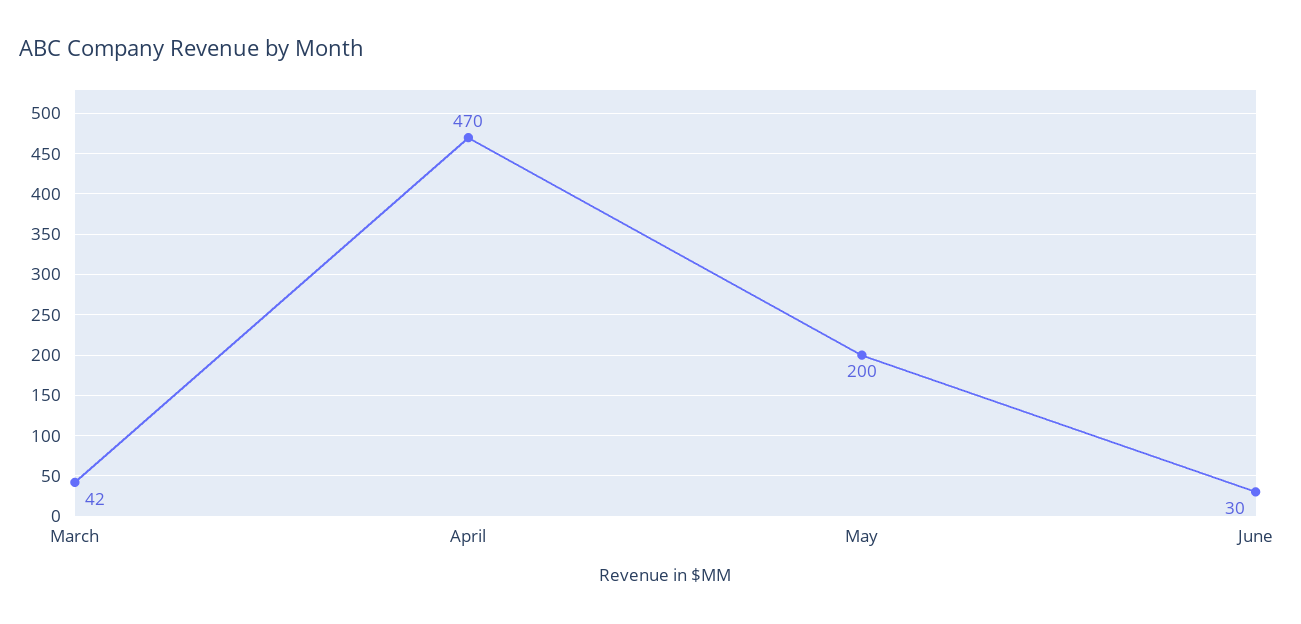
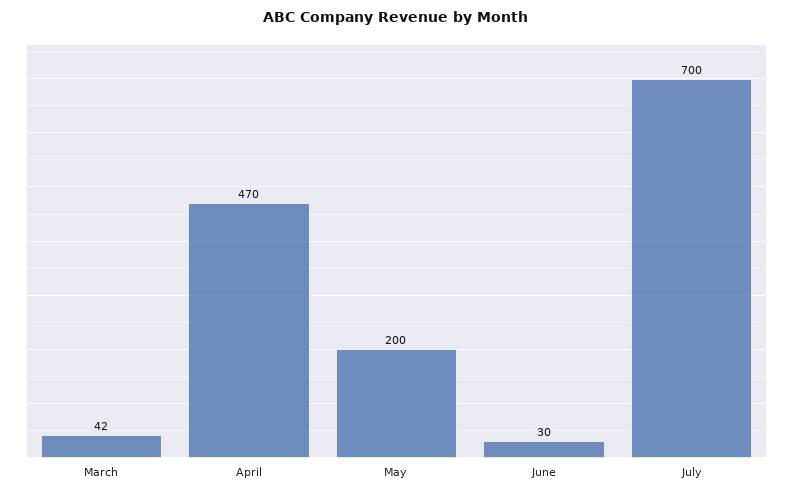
July: none -> 700

